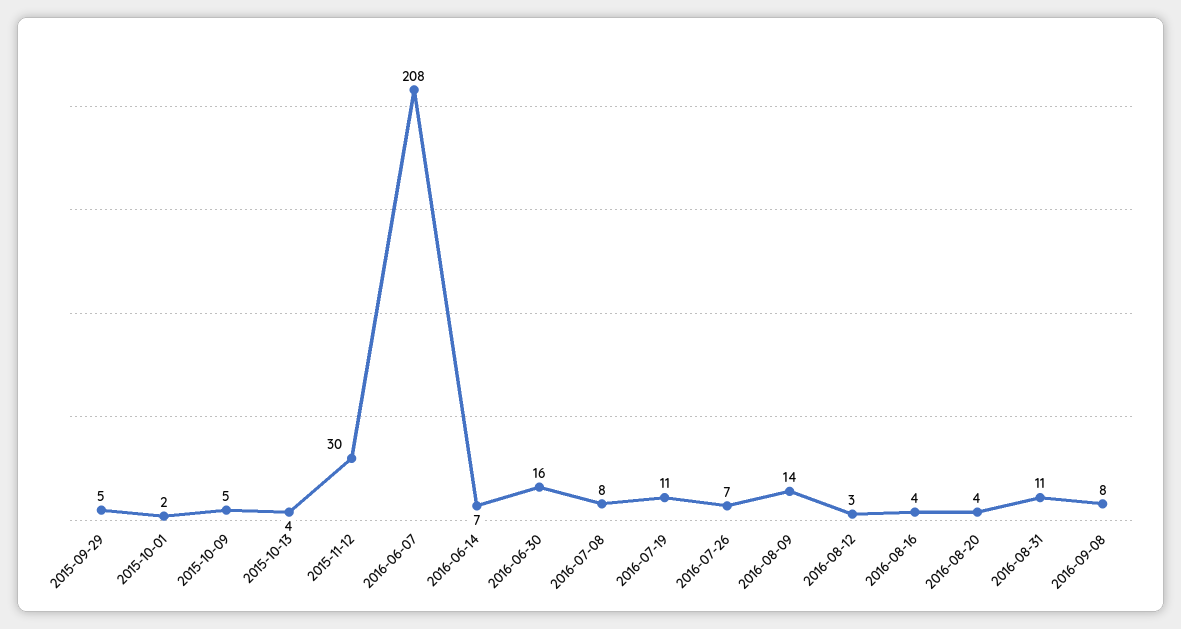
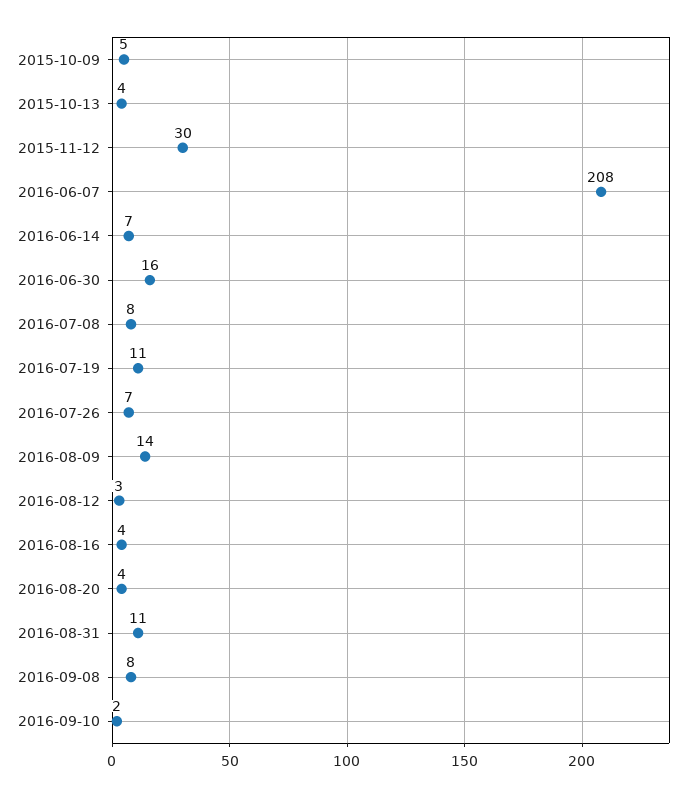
2015-09-29: 5 -> none
2015-10-01: 2 -> none
2016-09-10: none -> 2

